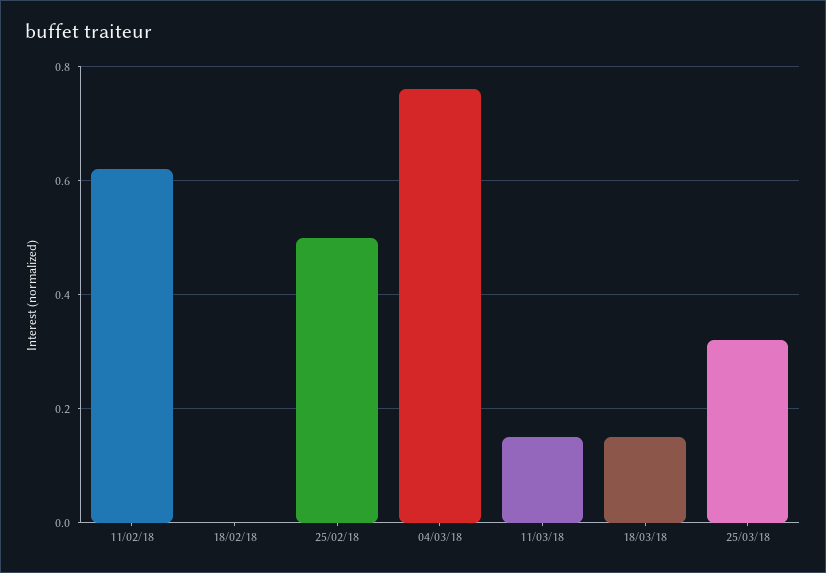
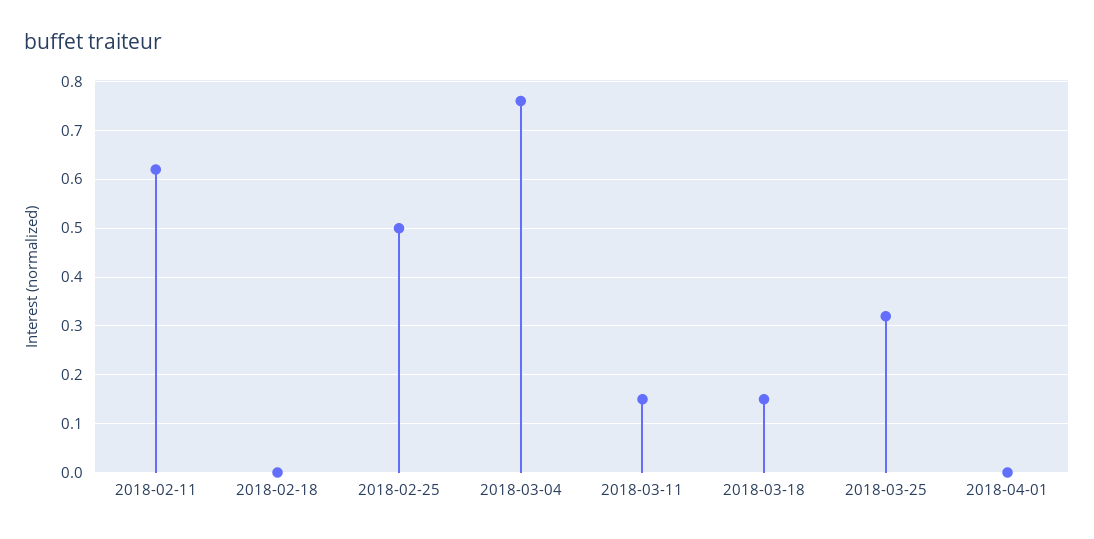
2018-04-01: none -> 0

